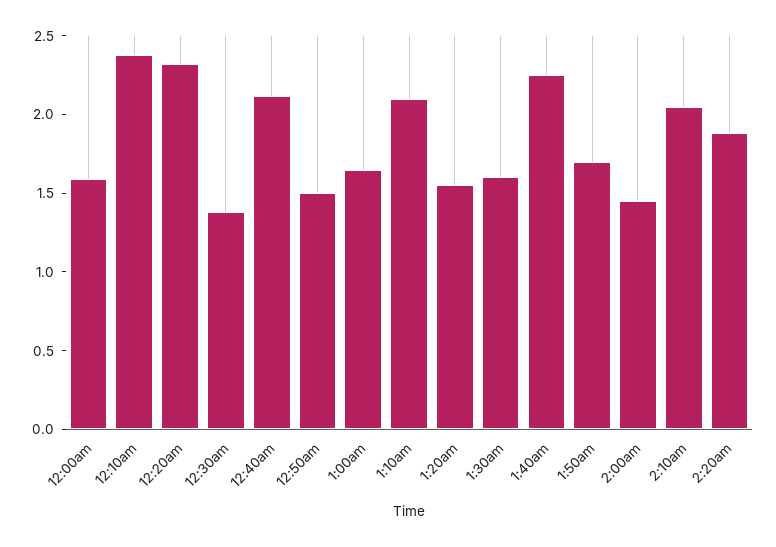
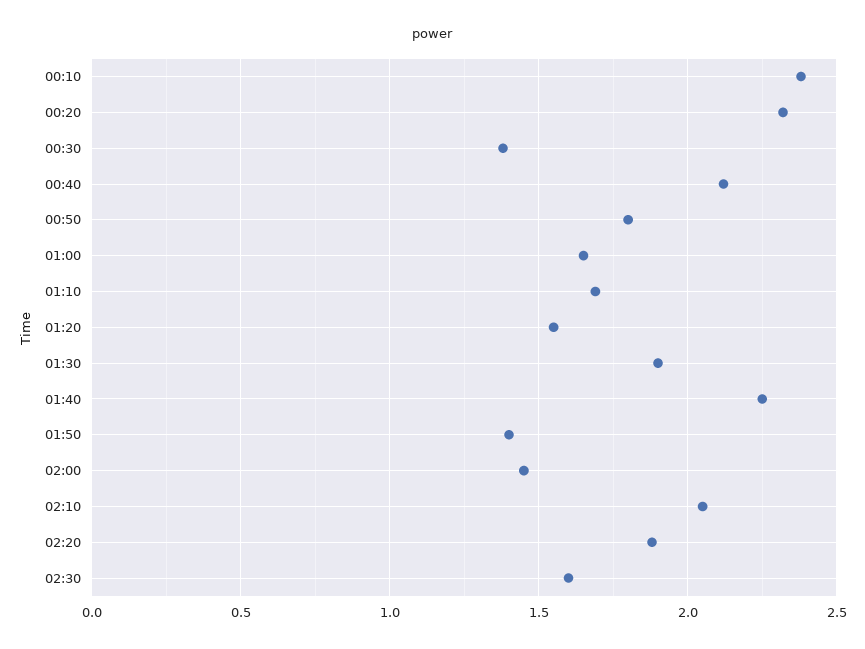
12:00am: 1.6 -> none
12:50am: 1.5 -> 1.8
1:10am: 2.1 -> 1.7
1:30am: 1.6 -> 1.9
1:50am: 1.7 -> 1.4
02:30: none -> 1.6

